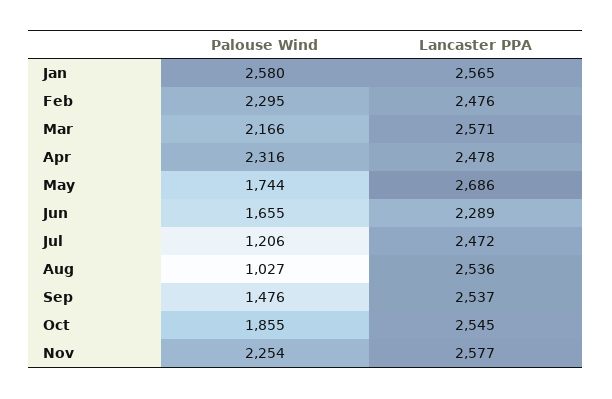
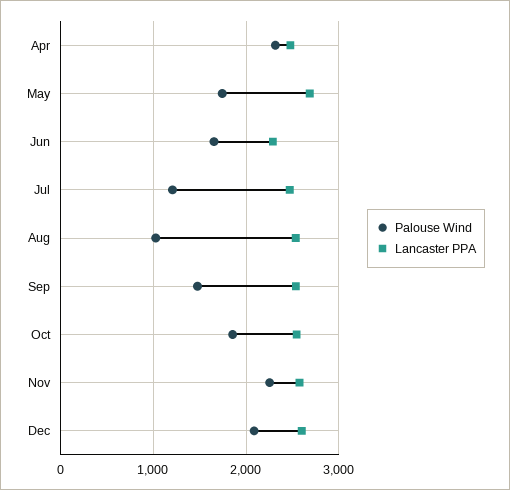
Palouse Wind, Jan: 2580 -> none
Lancaster PPA, Jan: 2565 -> none
Palouse Wind, Feb: 2295 -> none
Lancaster PPA, Feb: 2476 -> none
Palouse Wind, Mar: 2166 -> none
Lancaster PPA, Mar: 2571 -> none
Palouse Wind, Dec: none -> 2100
Lancaster PPA, Dec: none -> 2600

